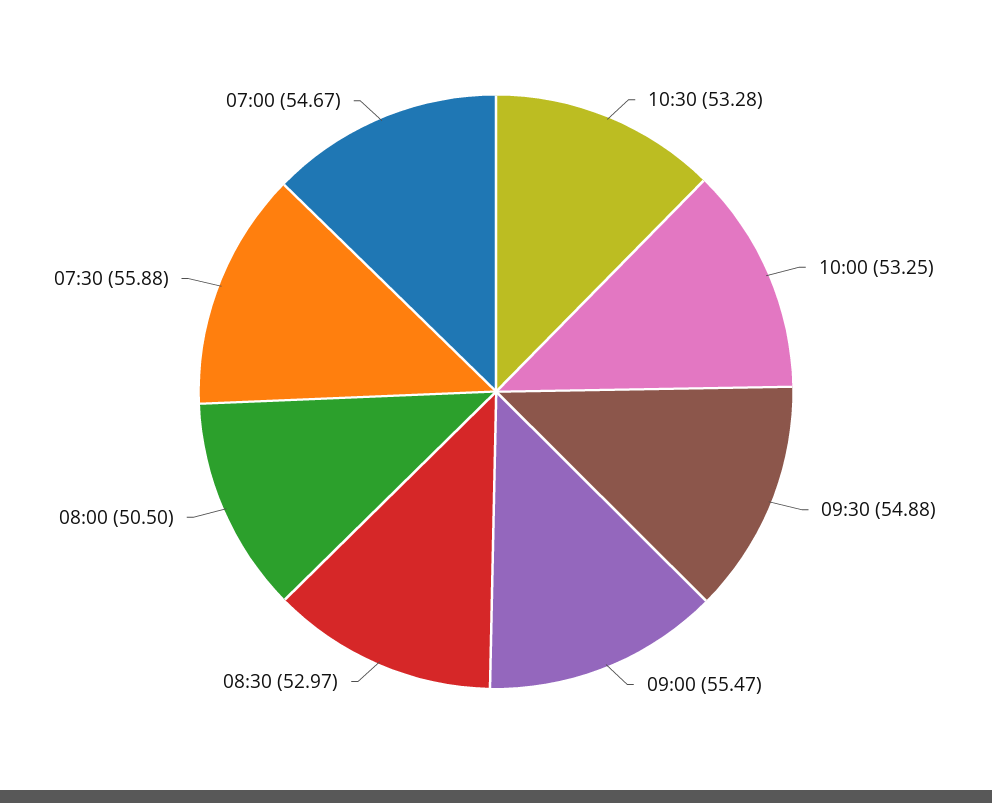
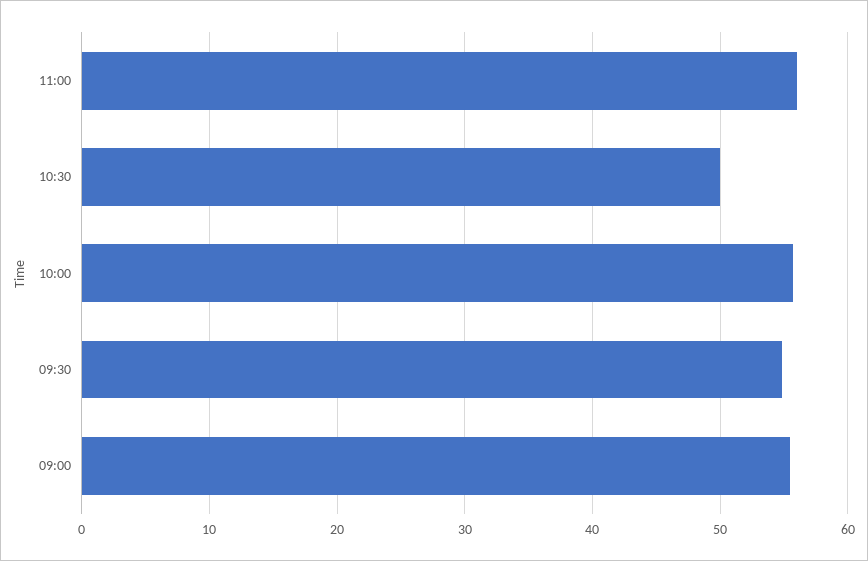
10:30: 53.28 -> 50
10:00: 53.25 -> 56
08:30: 52.97 -> none
08:00: 50.5 -> none
07:30: 55.88 -> none
07:00: 54.67 -> none
11:00: none -> 56

